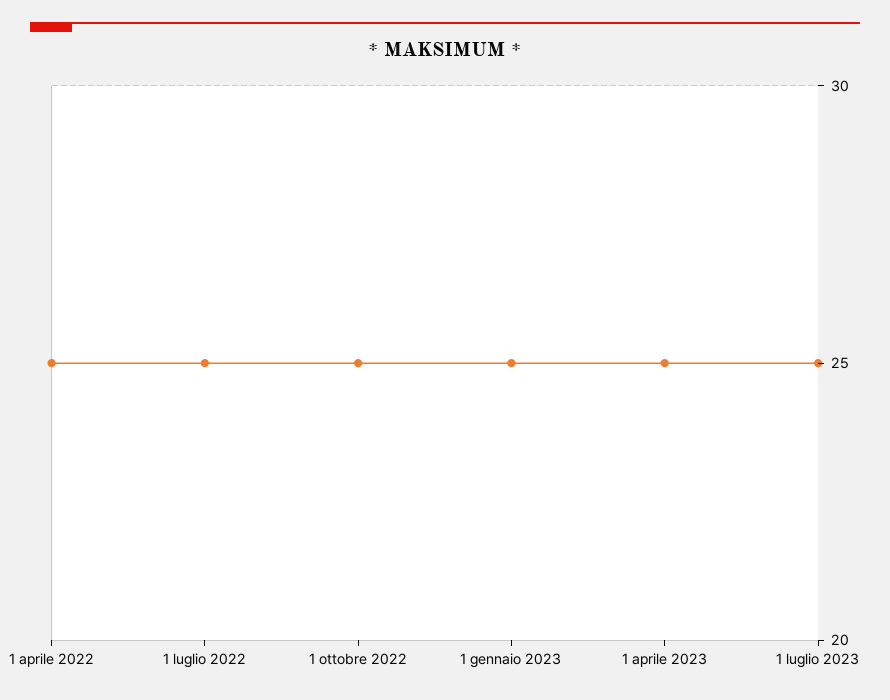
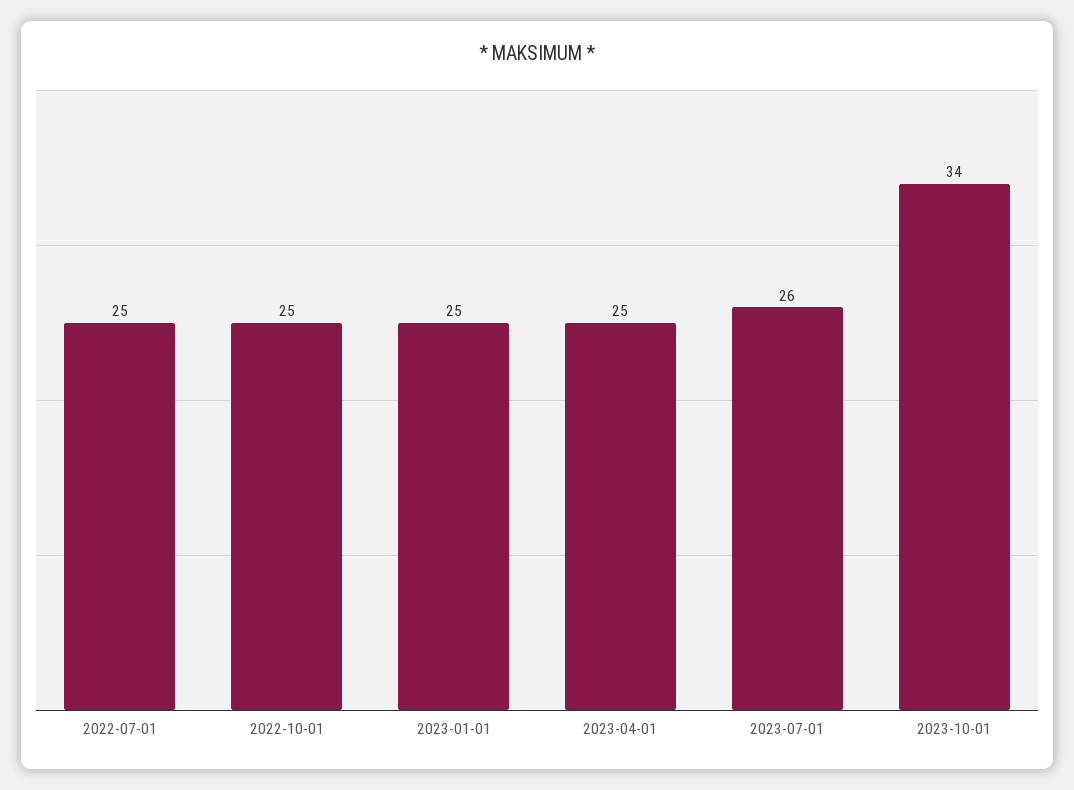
1 aprile 2022: 25 -> none
1 luglio 2023: 25 -> 26
2023-10-01: none -> 34

